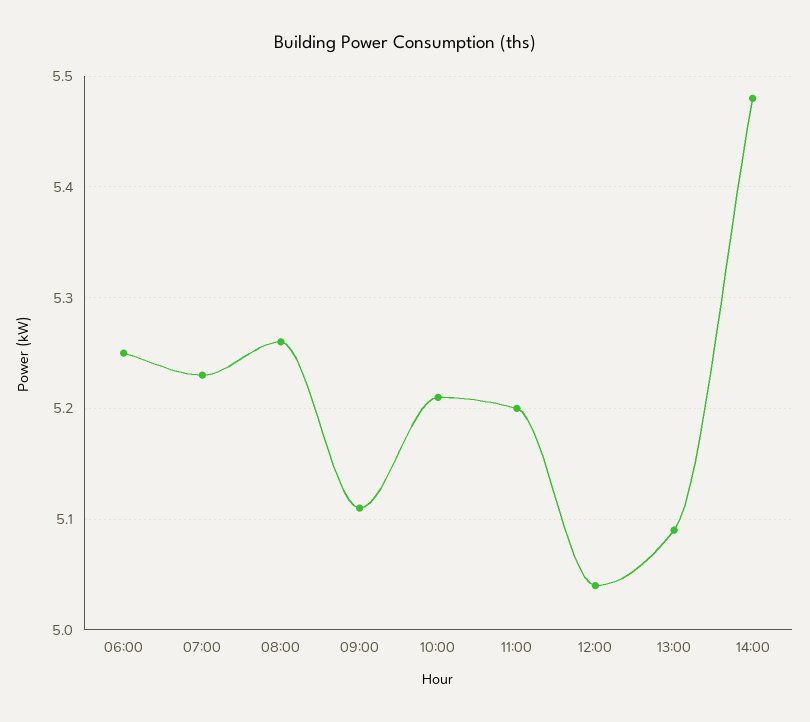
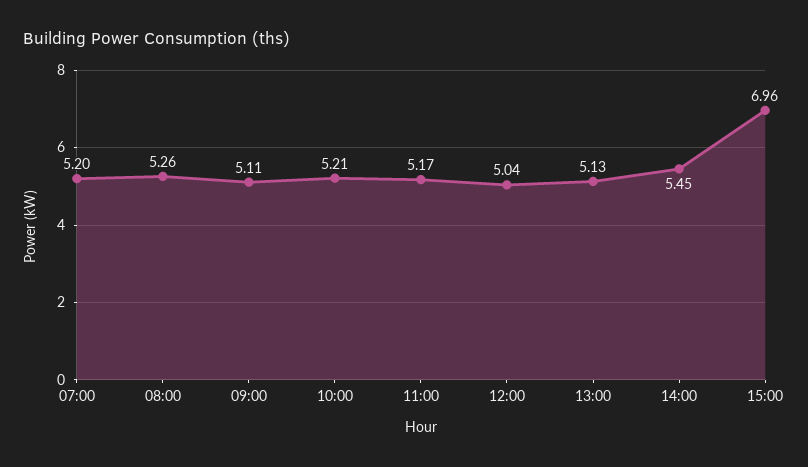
06:00: 5.25 -> none
07:00: 5.23 -> 5.2
11:00: 5.2 -> 5.17
13:00: 5.09 -> 5.13
14:00: 5.48 -> 5.45
15:00: none -> 6.96

